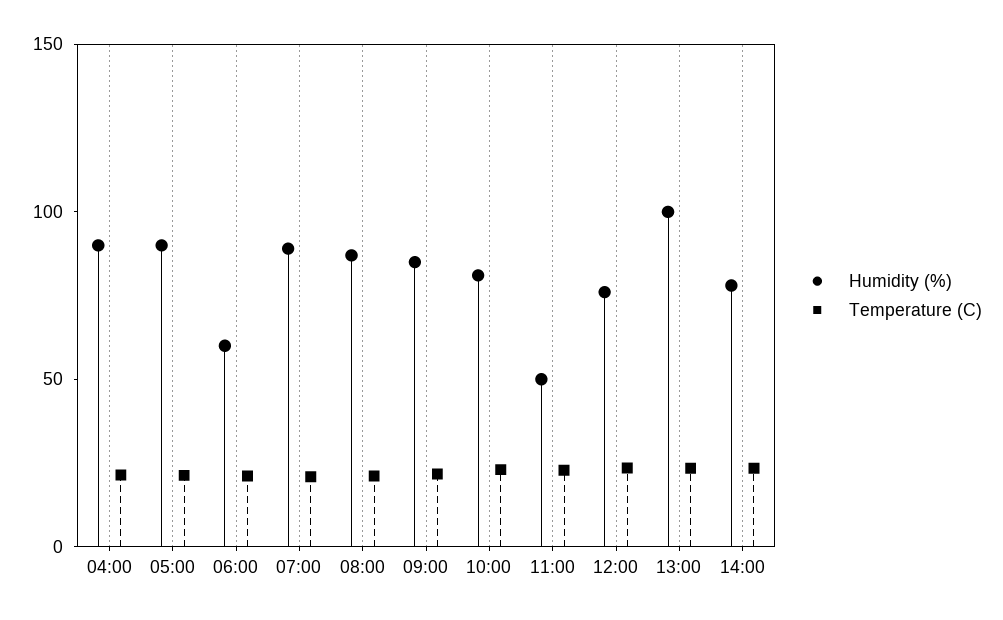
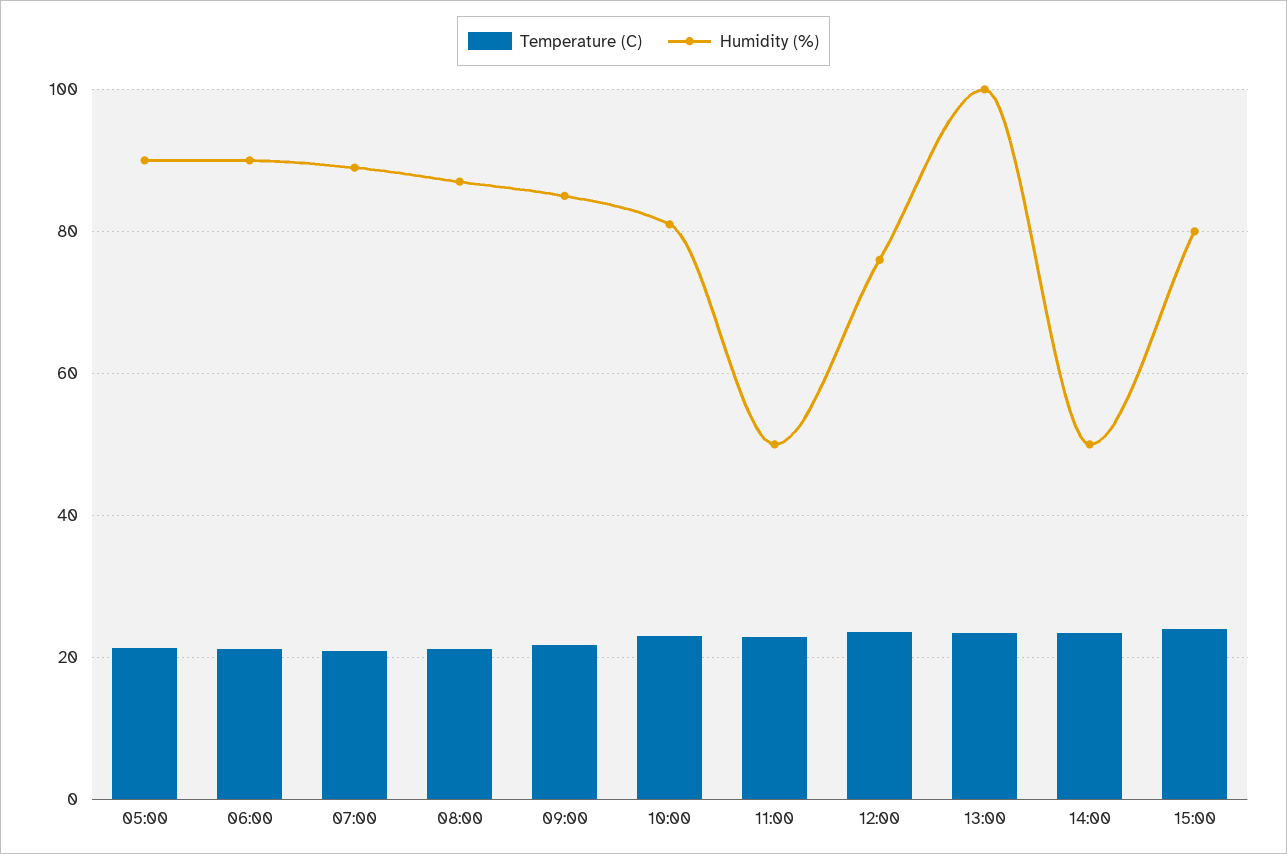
Humidity (%), 04:00: 90 -> none
Temperature (C), 04:00: 20 -> none
Humidity (%), 06:00: 60 -> 90
Humidity (%), 14:00: 80 -> 50
Temperature (C), 15:00: none -> 24
Humidity (%), 15:00: none -> 80

